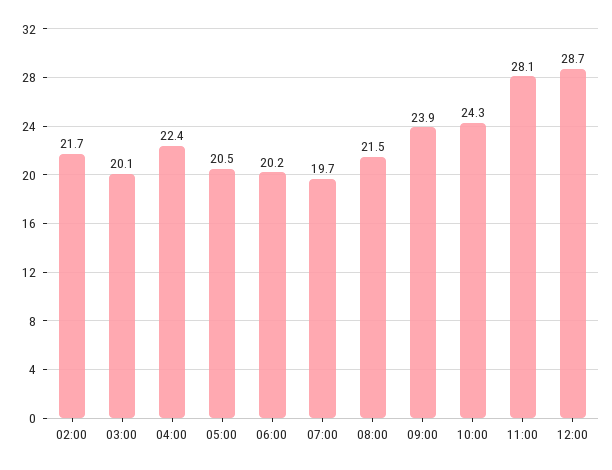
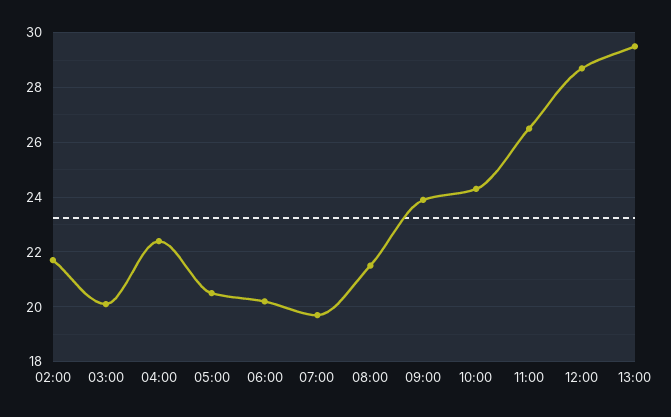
11:00: 28.1 -> 26.5
13:00: none -> 29.5

